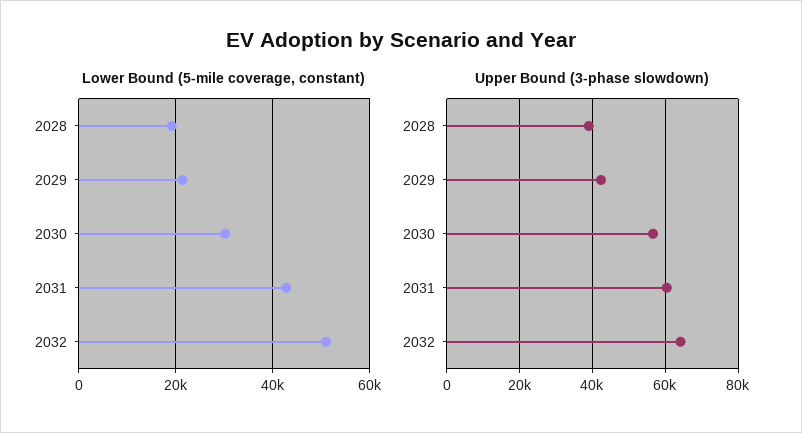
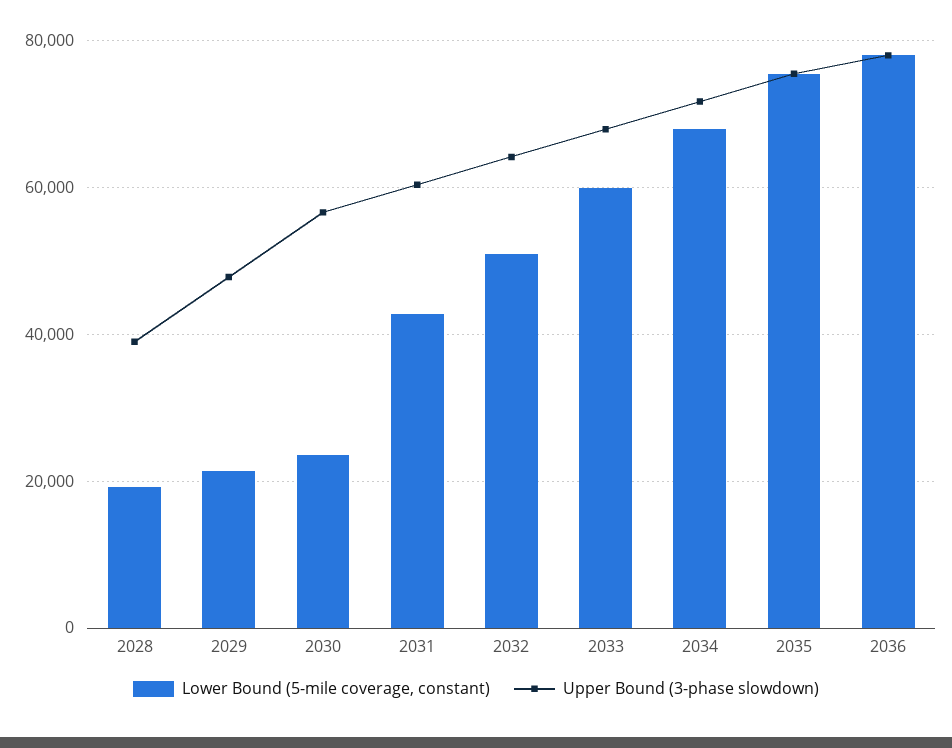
Lower Bound (5-mile coverage, constant), 2030: 30000 -> 24000
Upper Bound (3-phase slowdown), 2029: 42000 -> 48000
Lower Bound (5-mile coverage, constant), 2033: none -> 60000
Upper Bound (3-phase slowdown), 2033: none -> 68000
Lower Bound (5-mile coverage, constant), 2034: none -> 68000
Upper Bound (3-phase slowdown), 2034: none -> 72000
Lower Bound (5-mile coverage, constant), 2035: none -> 76000
Upper Bound (3-phase slowdown), 2035: none -> 76000
Lower Bound (5-mile coverage, constant), 2036: none -> 78000
Upper Bound (3-phase slowdown), 2036: none -> 78000

